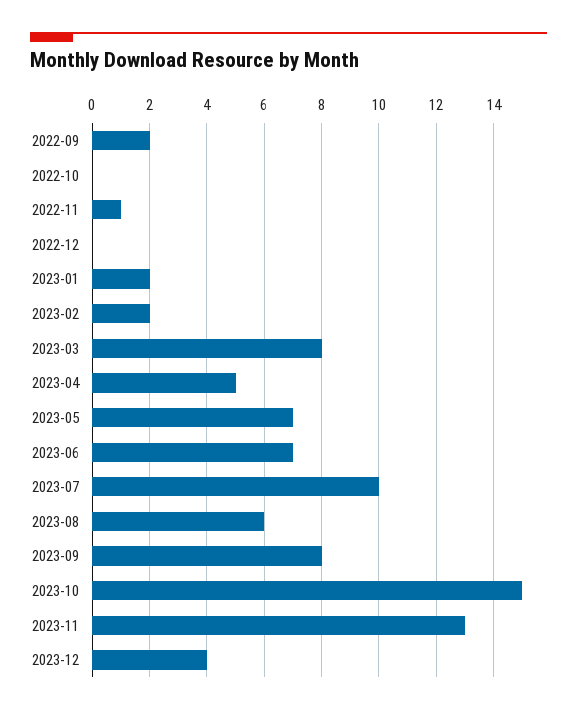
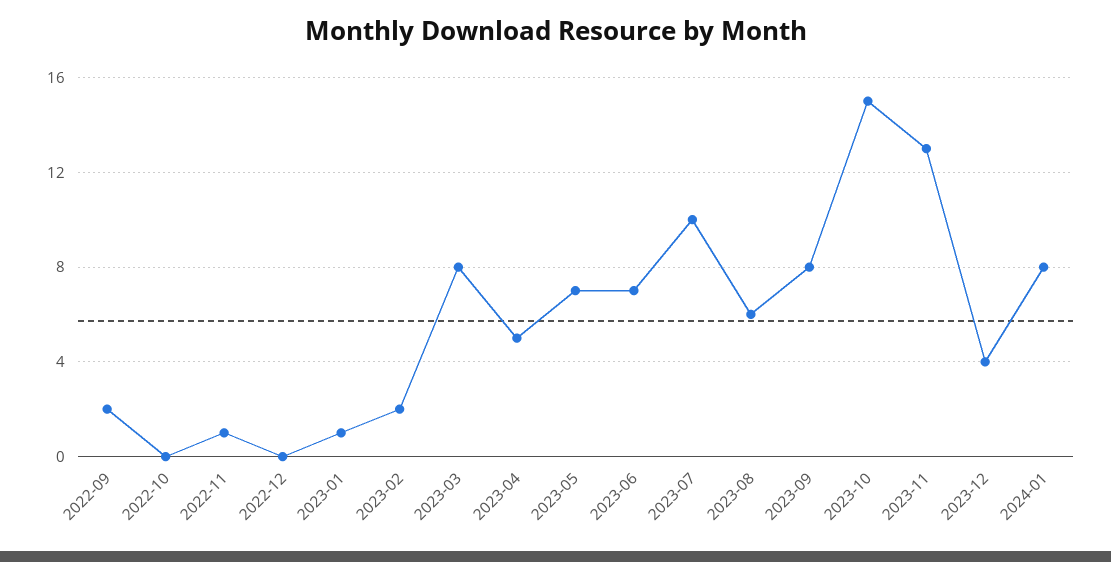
2023-01: 2 -> 1
2024-01: none -> 8

